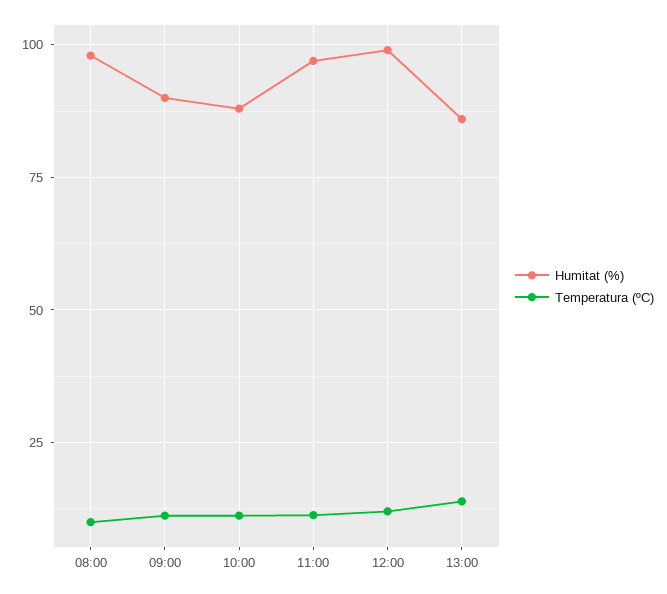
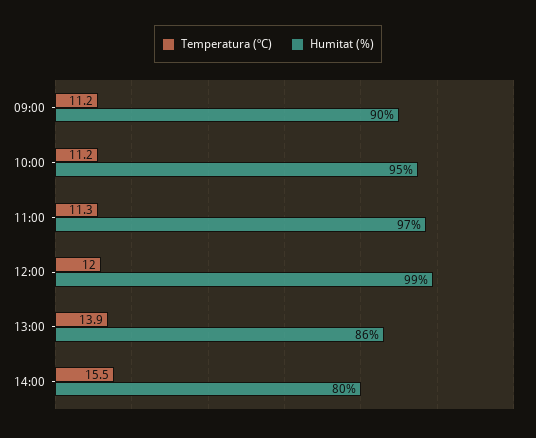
Humitat (%), 08:00: 97.5 -> none
Temperatura (ºC), 08:00: 10 -> none
Humitat (%), 10:00: 87.5 -> 95
Temperatura (ºC), 14:00: none -> 15.5
Humitat (%), 14:00: none -> 80

